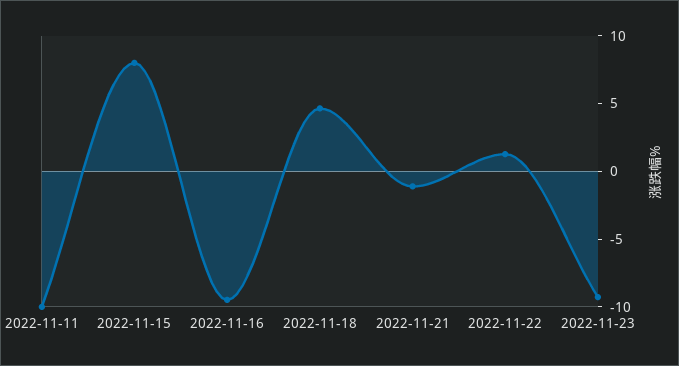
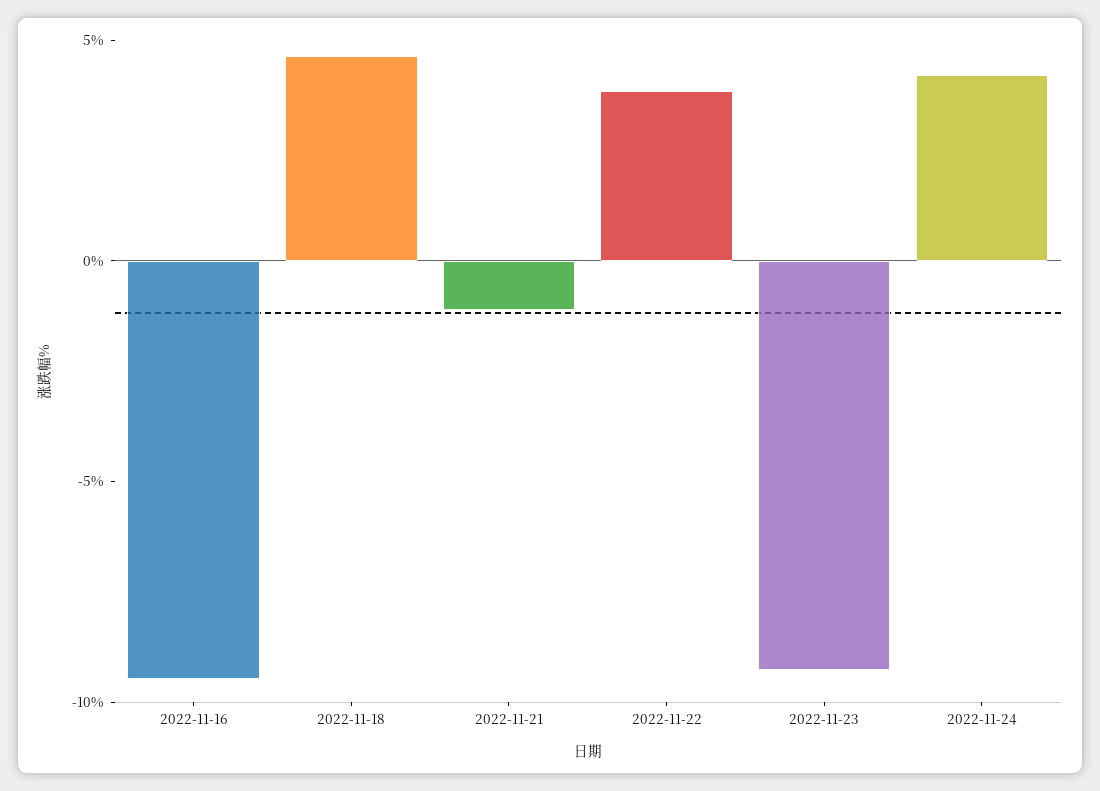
2022-11-11: -10 -> none
2022-11-15: 8 -> none
2022-11-22: 1 -> 4
2022-11-24: none -> 4

